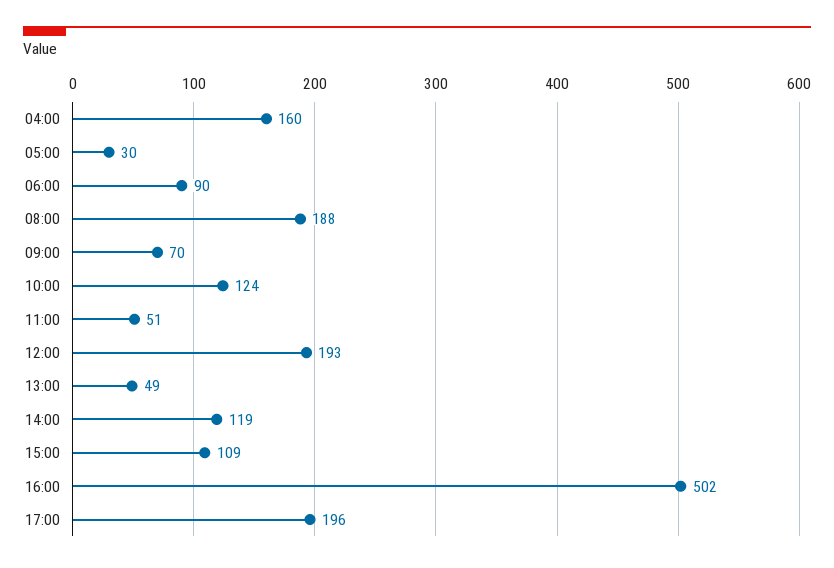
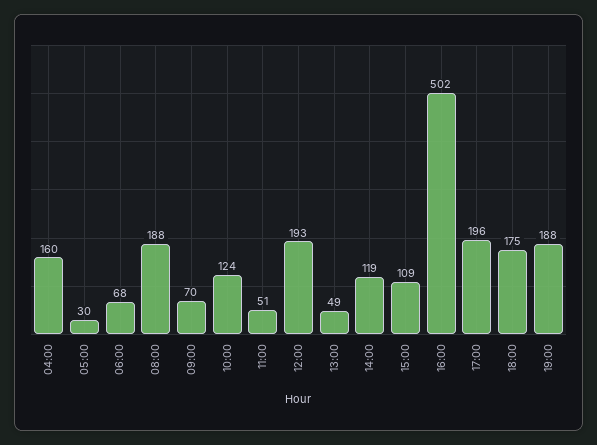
06:00: 90 -> 68
18:00: none -> 175
19:00: none -> 188

